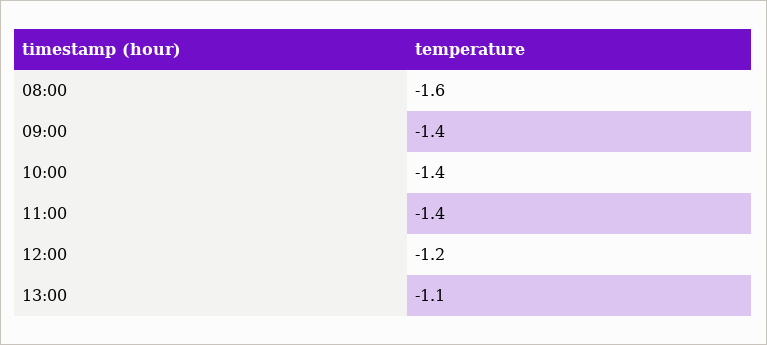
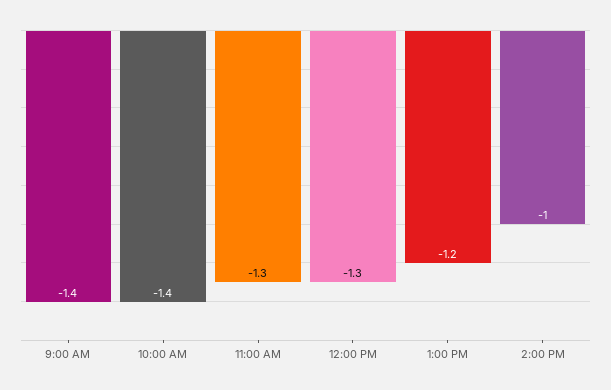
08:00: -1.6 -> none
11:00: -1.4 -> -1.3
12:00: -1.2 -> -1.3
13:00: -1.1 -> -1.2
2:00 PM: none -> -1

